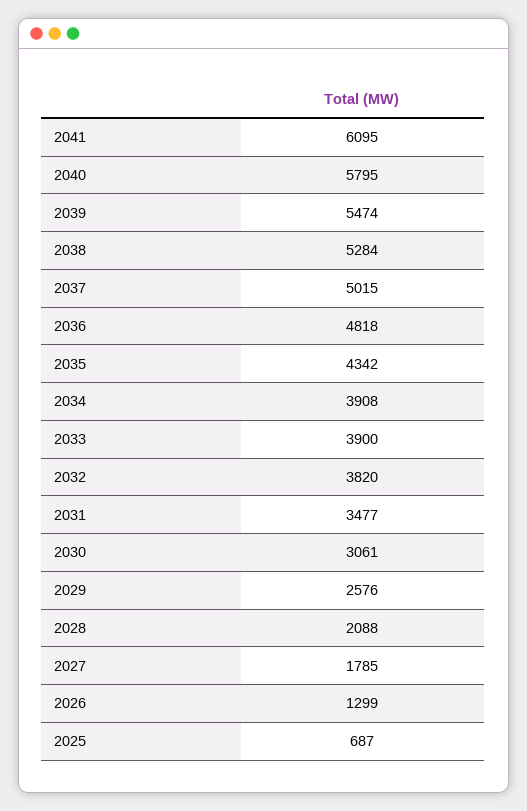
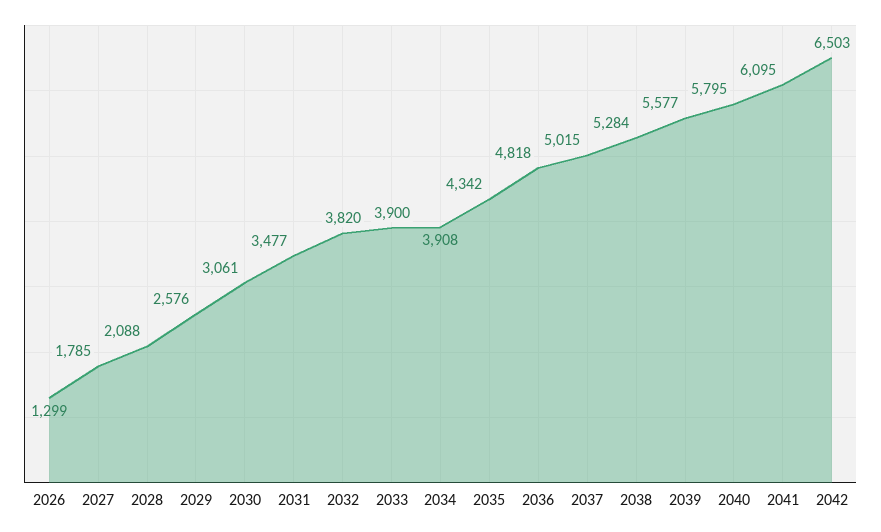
2039: 5474 -> 5577
2025: 687 -> none
2042: none -> 6503

